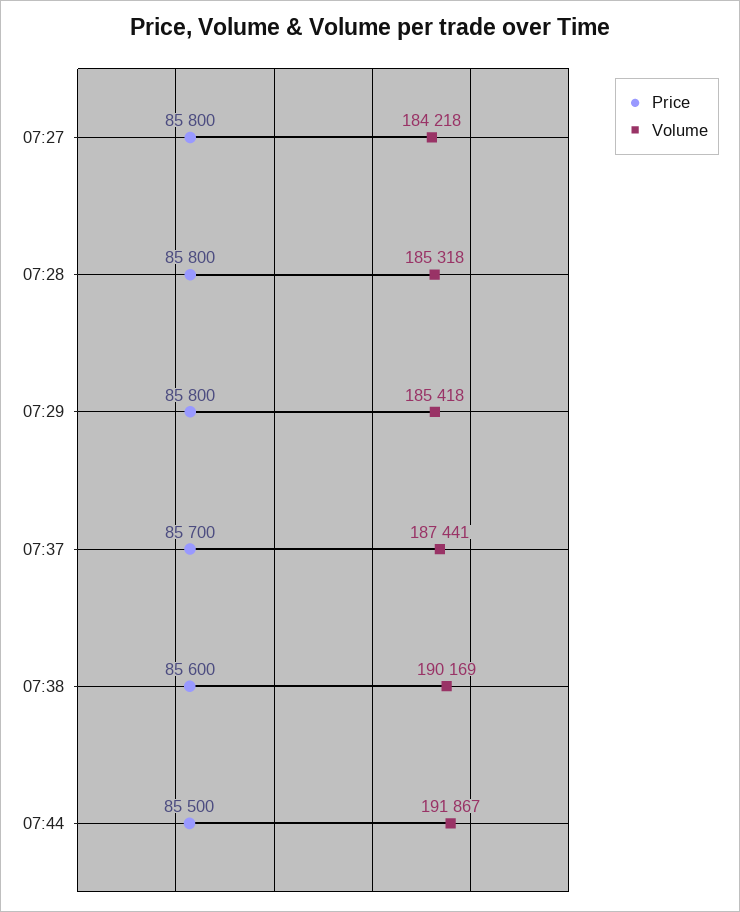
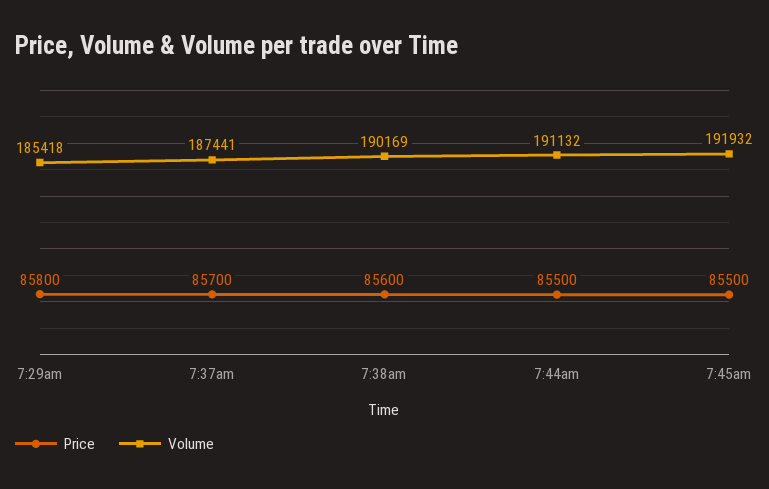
Price, 07:27: 85800 -> none
Volume, 07:27: 184218 -> none
Price, 07:28: 85800 -> none
Volume, 07:28: 185318 -> none
Volume, 07:44: 191867 -> 191132
Price, 7:45am: none -> 85500
Volume, 7:45am: none -> 191932

